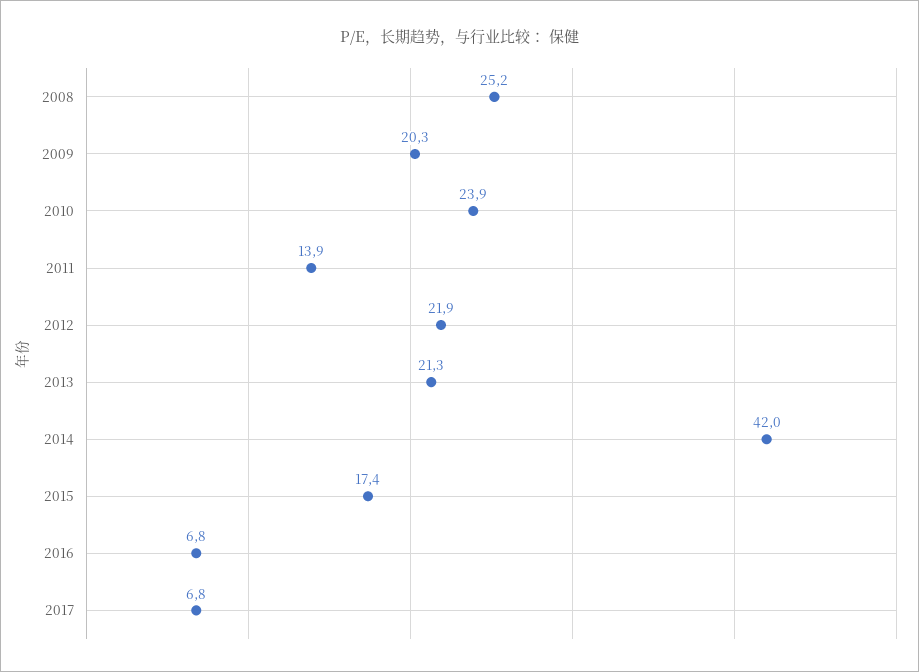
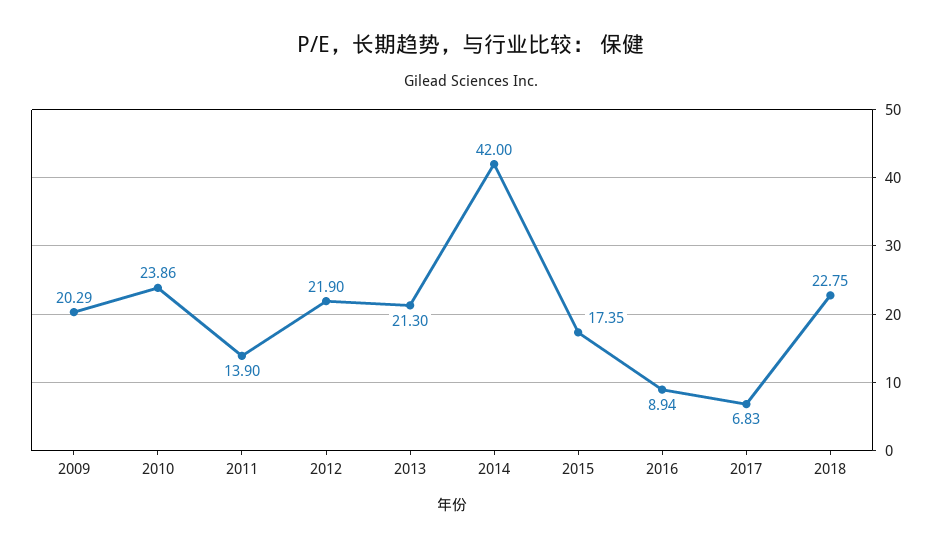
2008: 25.2 -> none
2016: 6.8 -> 8.94
2018: none -> 22.75

